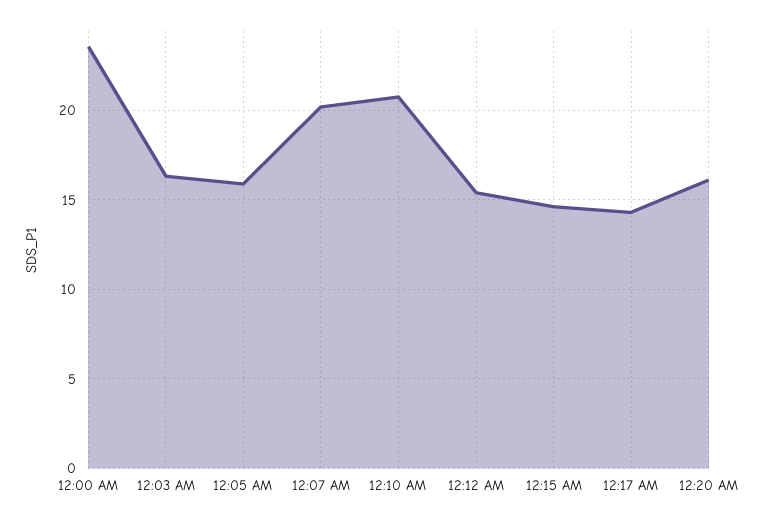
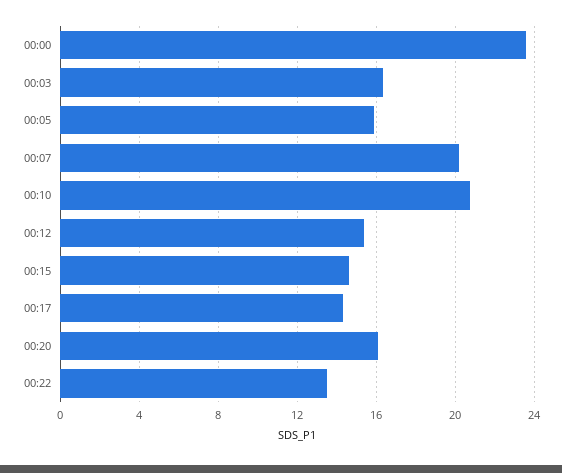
00:22: none -> 13.5

